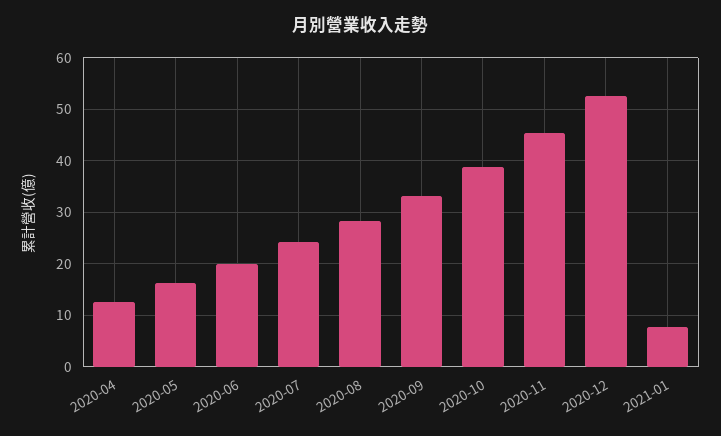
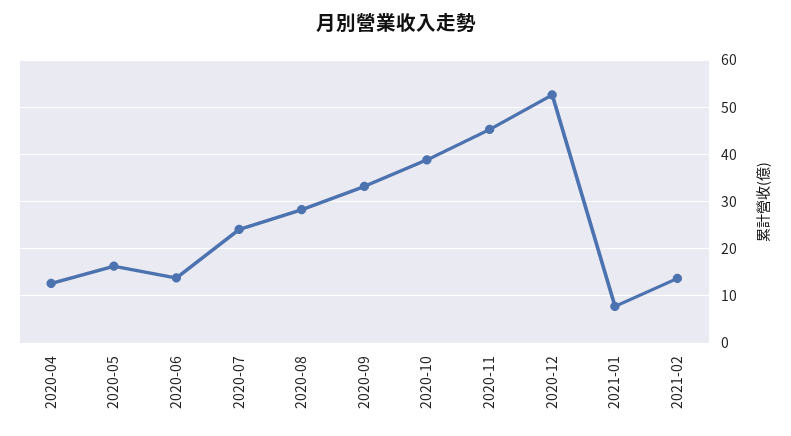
2020-06: 20 -> 14
2021-02: none -> 14

